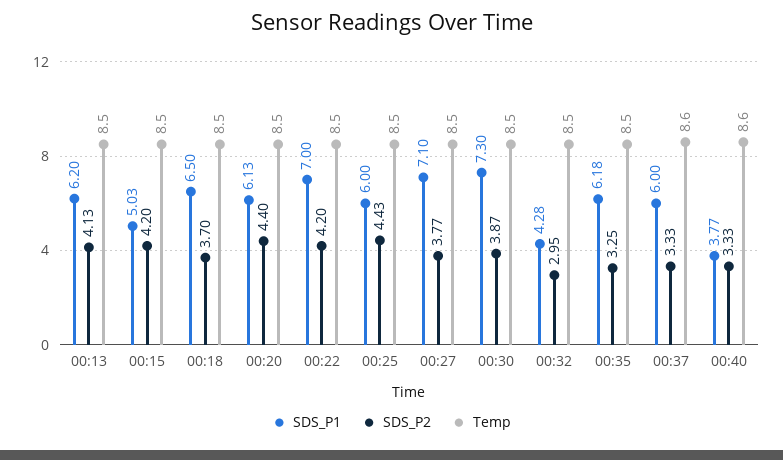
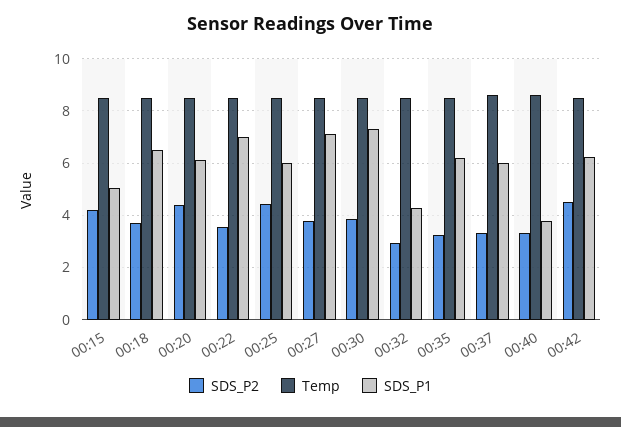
SDS_P1, 00:13: 6.2 -> none
SDS_P2, 00:13: 4.13 -> none
Temp, 00:13: 8.5 -> none
SDS_P2, 00:22: 4.2 -> 3.5
SDS_P2, 00:42: none -> 4.5
Temp, 00:42: none -> 8.5
SDS_P1, 00:42: none -> 6.25

